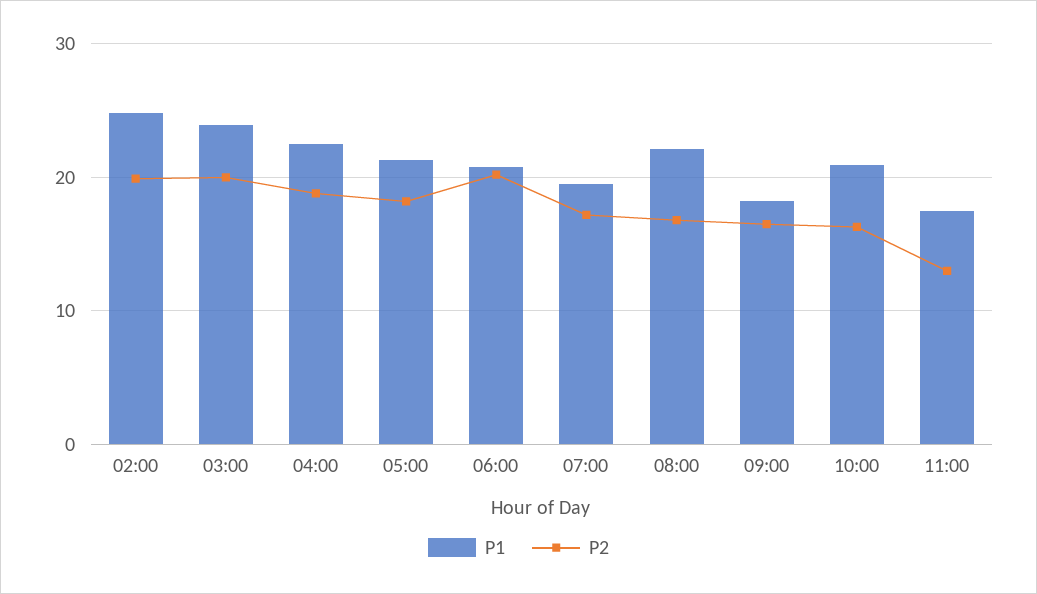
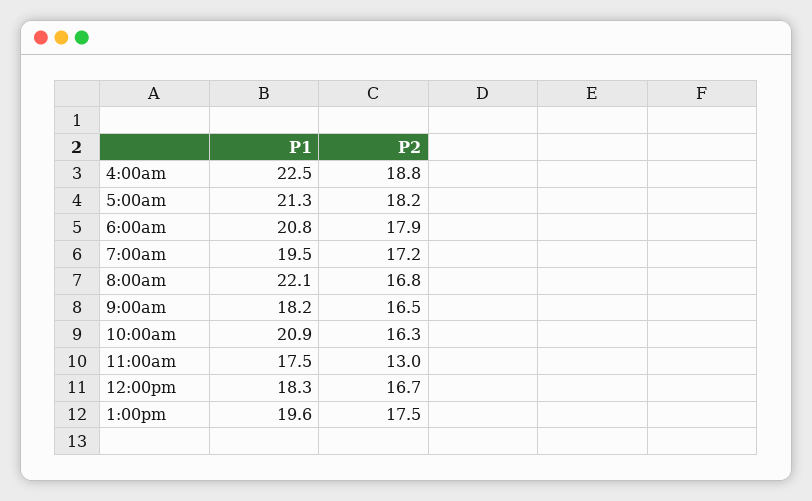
P1, 02:00: 25 -> none
P2, 02:00: 20 -> none
P1, 03:00: 24 -> none
P2, 03:00: 20 -> none
P2, 06:00: 20 -> 17.9
P1, 12:00pm: none -> 18.3
P2, 12:00pm: none -> 16.7
P1, 1:00pm: none -> 19.6
P2, 1:00pm: none -> 17.5

